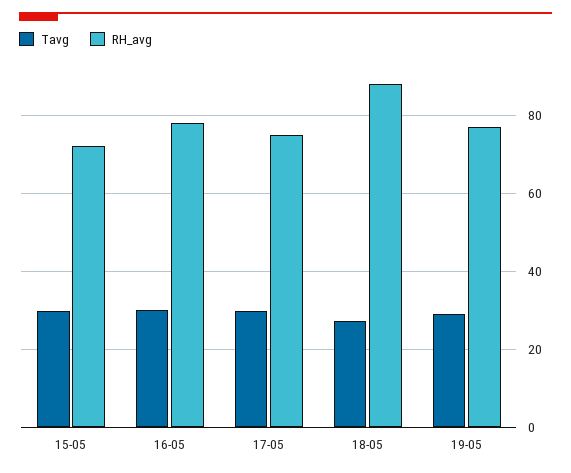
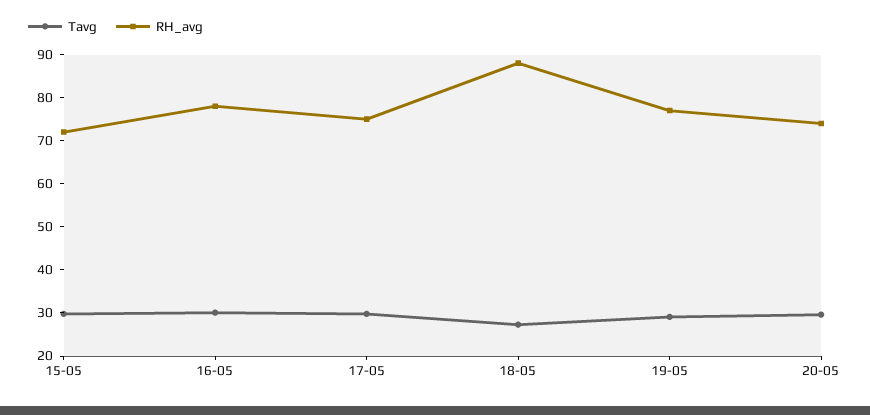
Tavg, 20-05: none -> 30
RH_avg, 20-05: none -> 74

